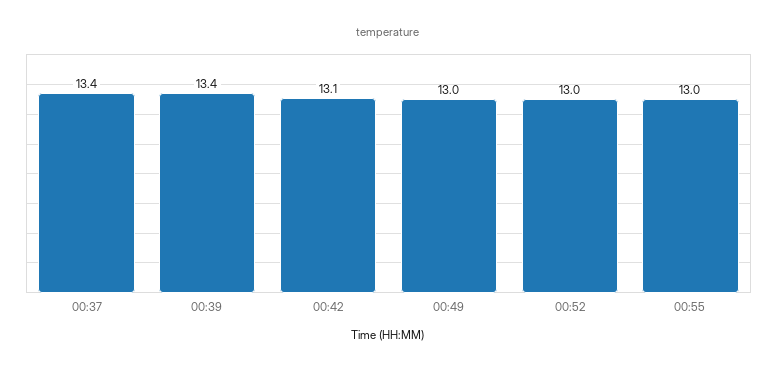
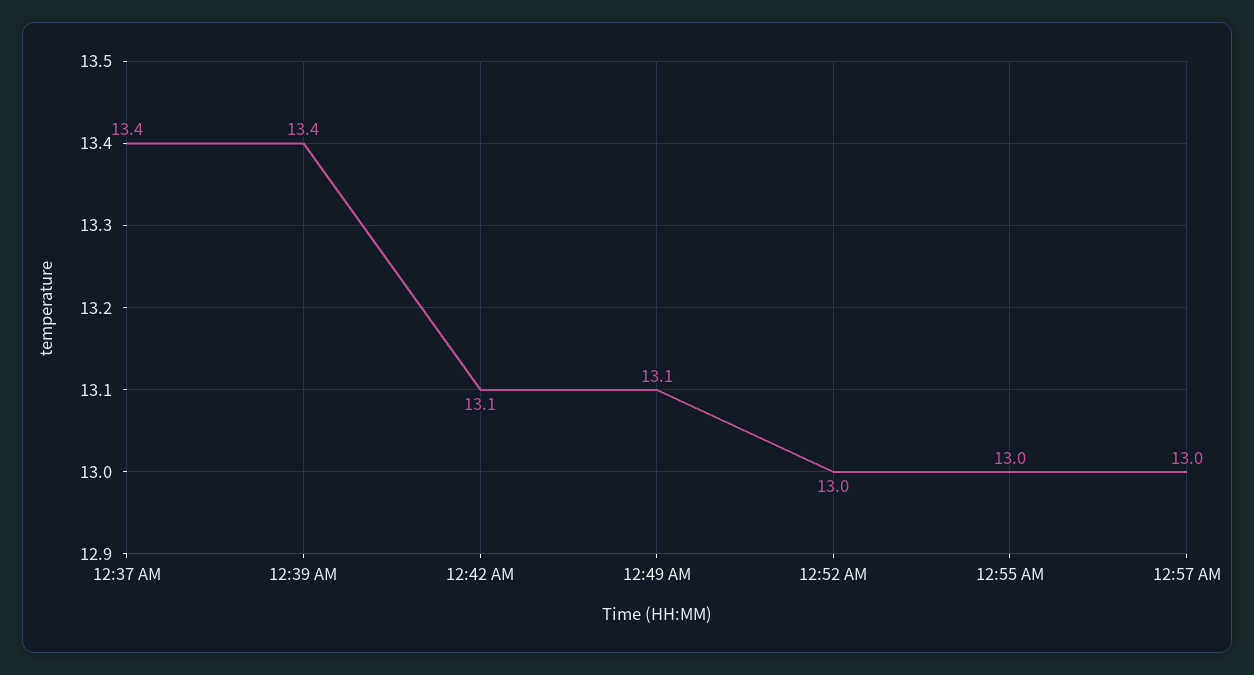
00:49: 13 -> 13.1
12:57 AM: none -> 13

